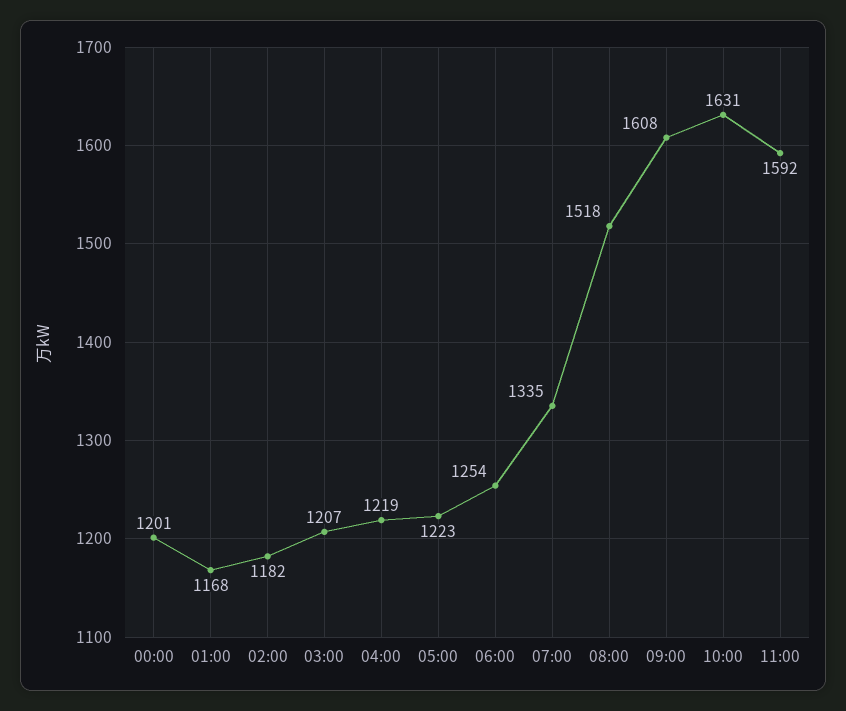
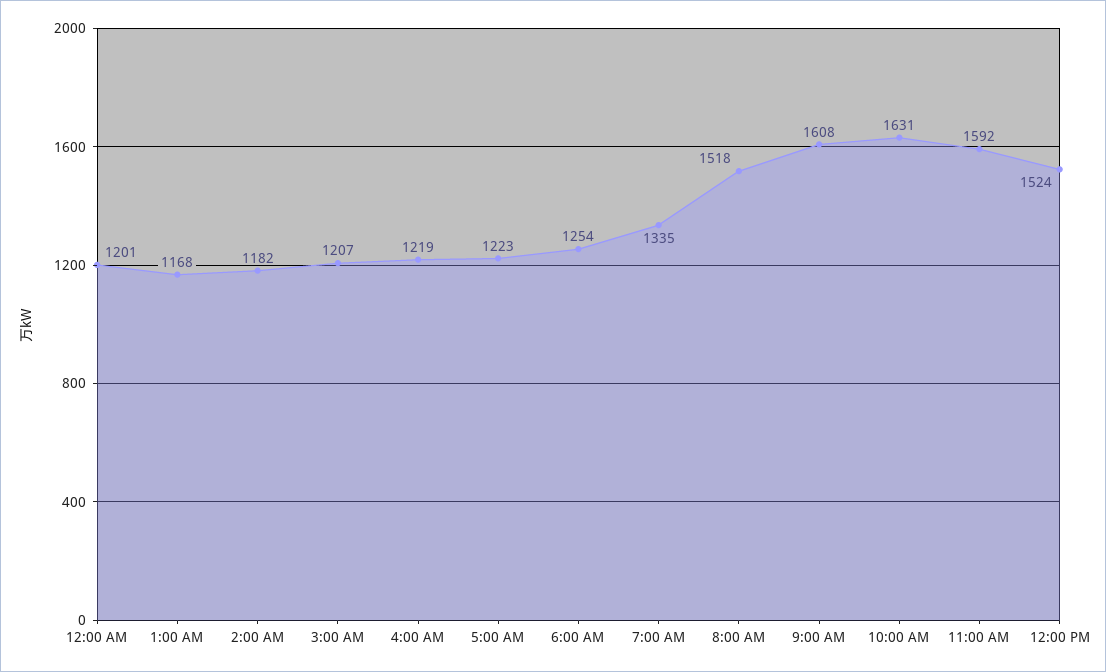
12:00 PM: none -> 1524

